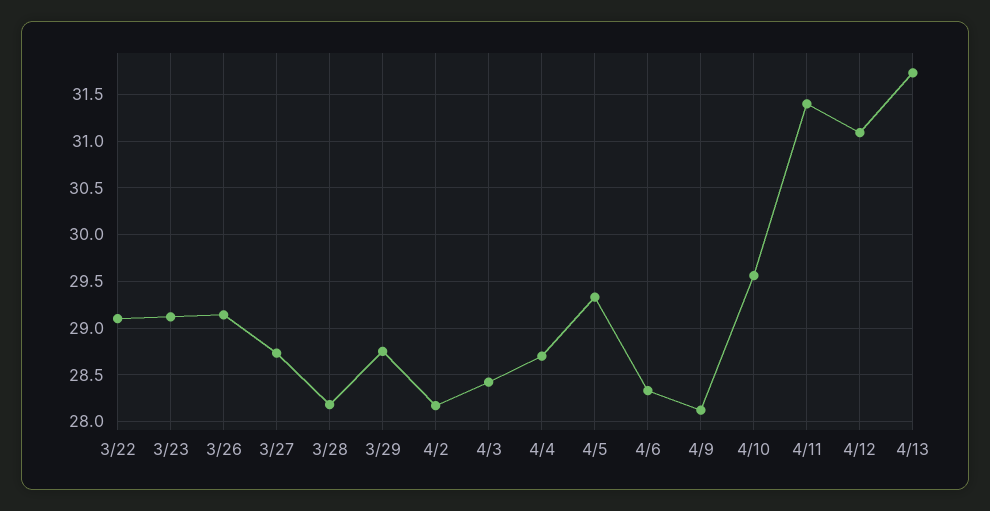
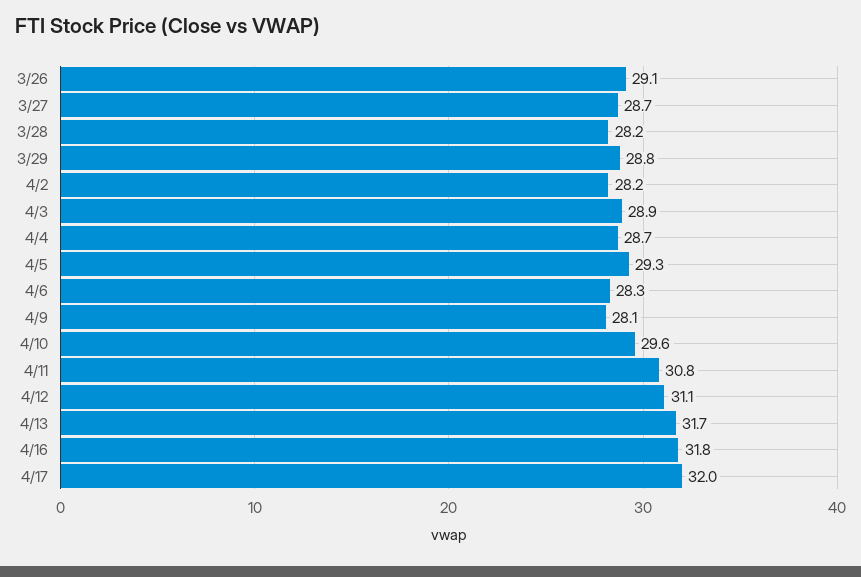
3/22: 29.1 -> none
3/23: 29.1 -> none
4/3: 28.4 -> 28.9
4/11: 31.4 -> 30.8
4/16: none -> 31.8
4/17: none -> 32

